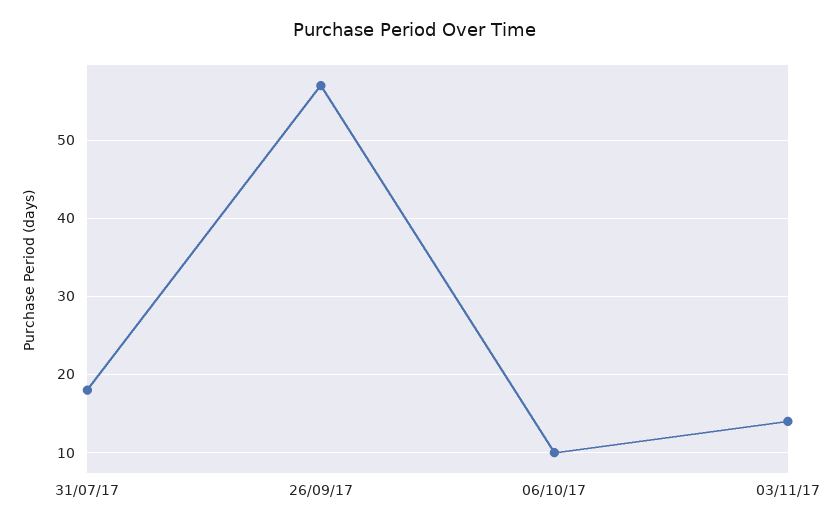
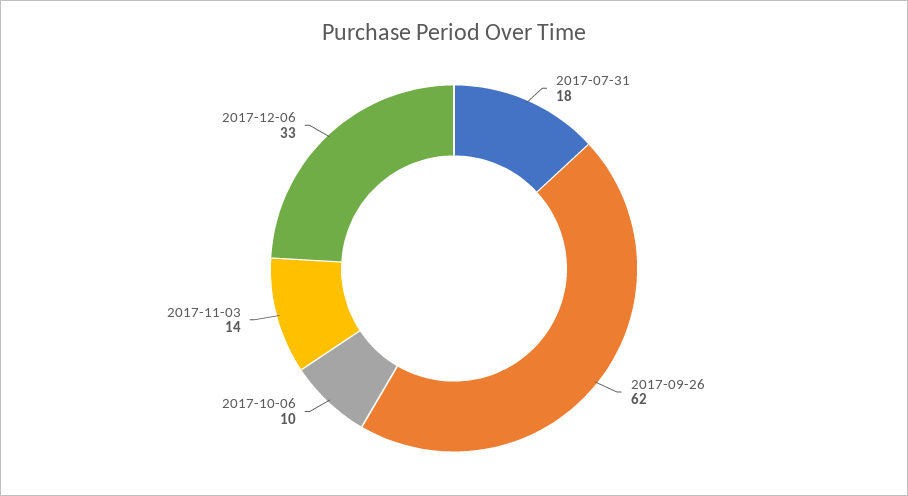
26/09/17: 57 -> 62
2017-12-06: none -> 33

